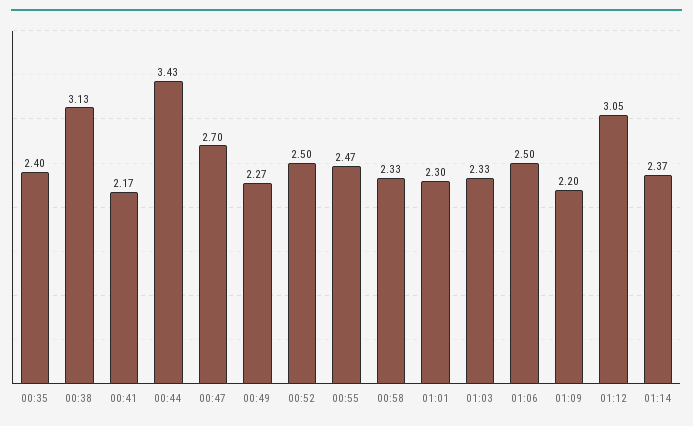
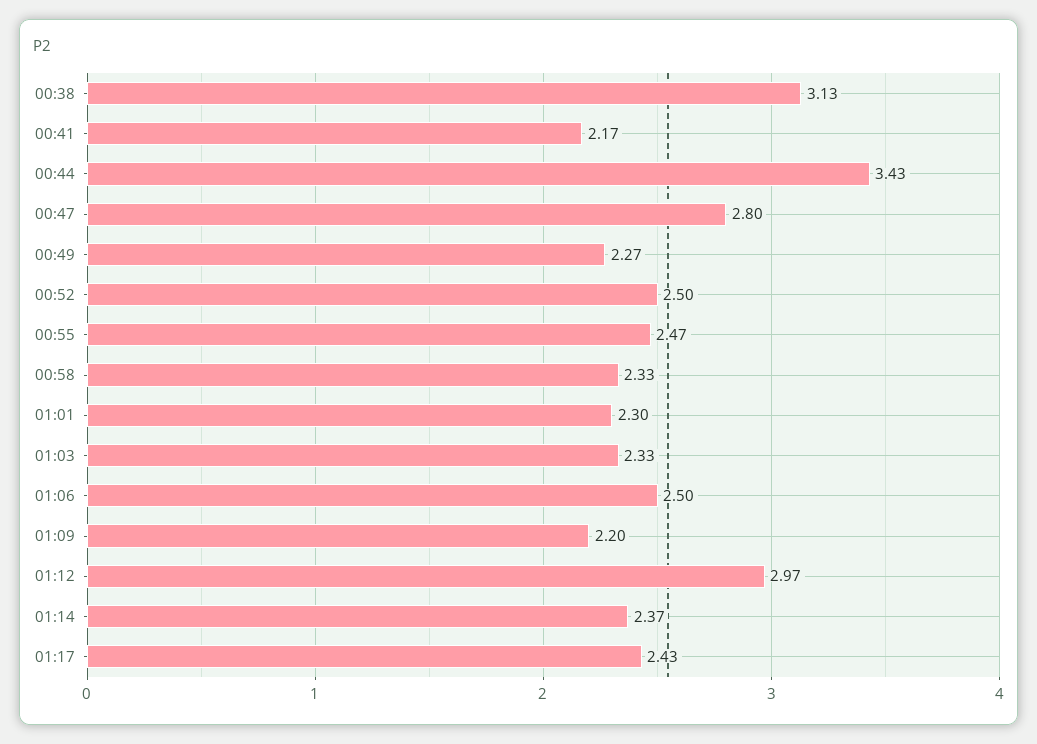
00:35: 2.4 -> none
00:47: 2.7 -> 2.8
01:12: 3.05 -> 2.97
01:17: none -> 2.43

